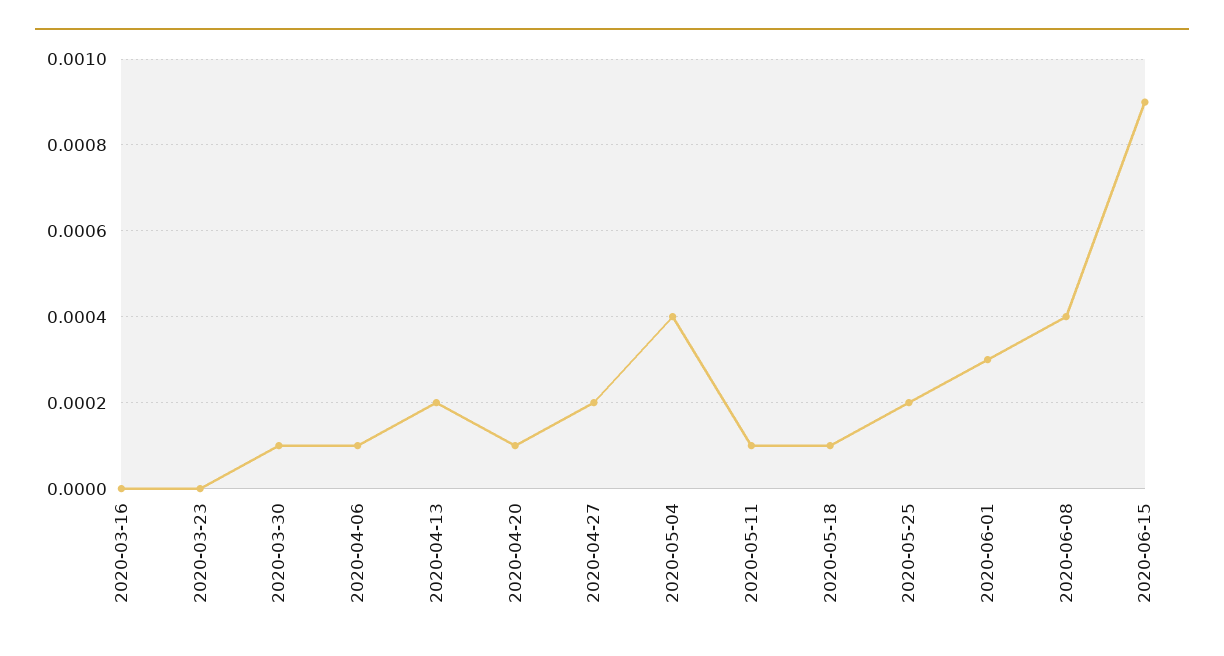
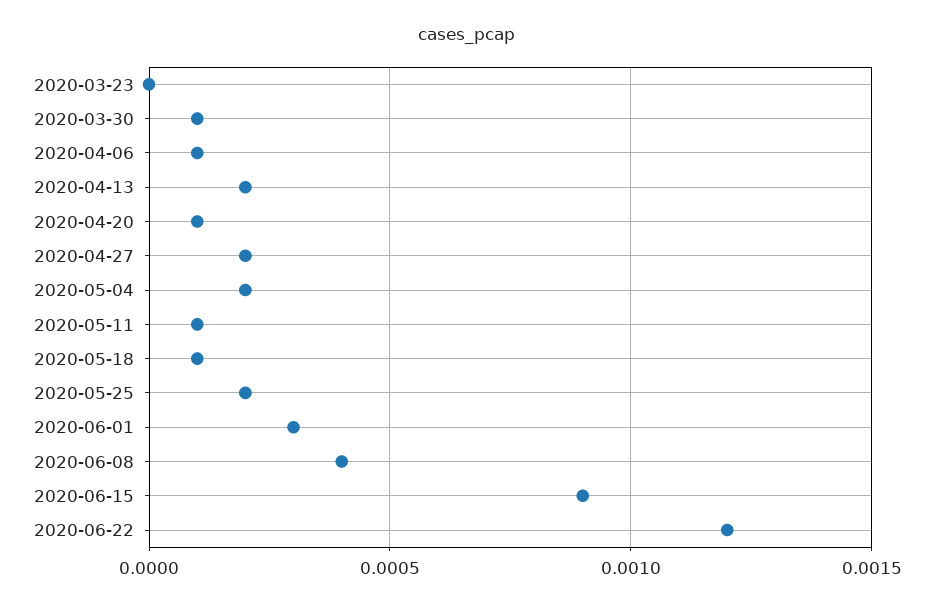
2020-03-16: 0 -> none
2020-05-04: 0.0004 -> 0.0002
2020-06-22: none -> 0.0012

